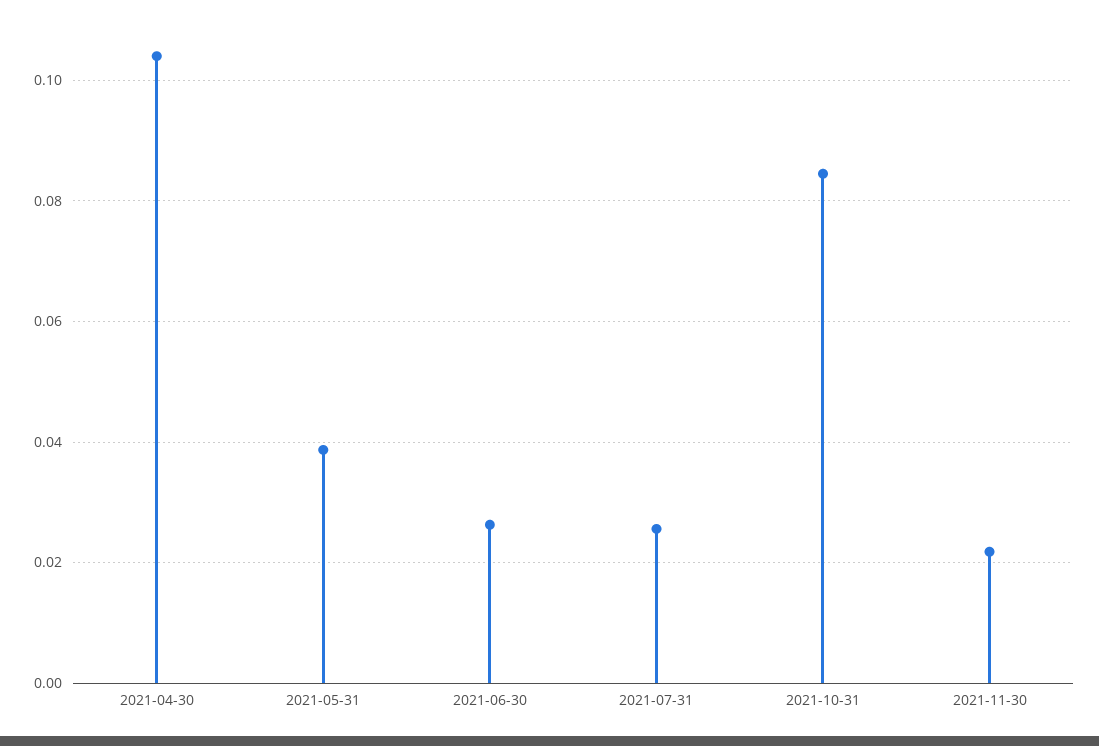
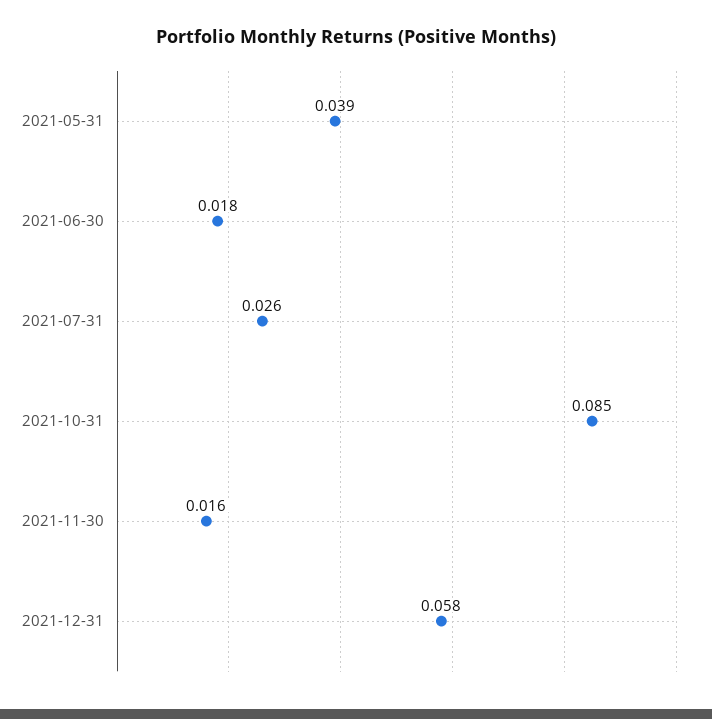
2021-04-30: 0.104 -> none
2021-06-30: 0.026 -> 0.018
2021-11-30: 0.022 -> 0.016
2021-12-31: none -> 0.058

